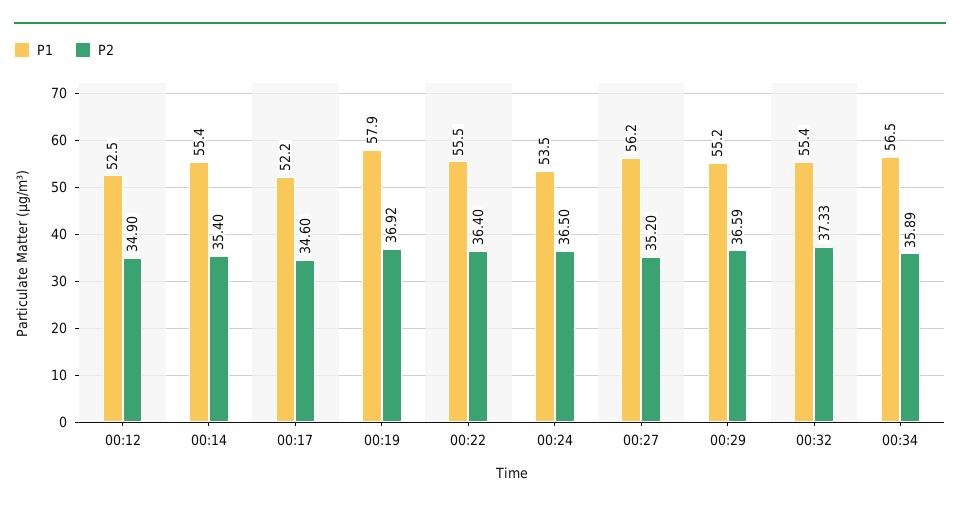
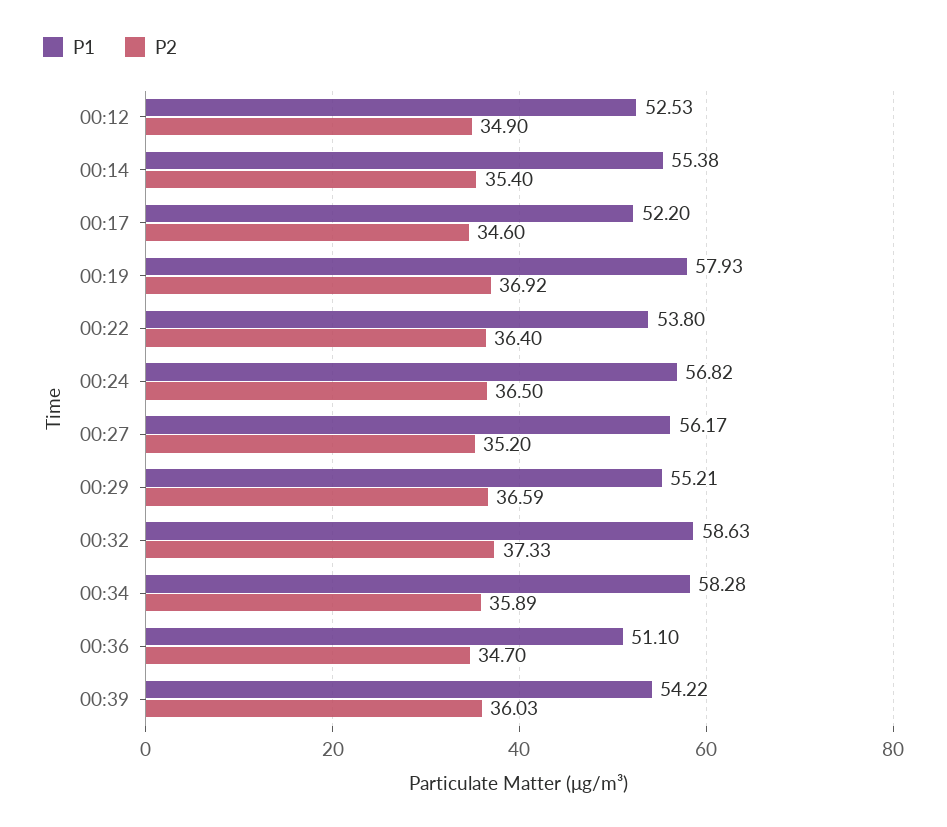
P1, 00:22: 55.5 -> 53.8
P1, 00:24: 53.5 -> 56.82
P1, 00:32: 55.4 -> 58.63
P1, 00:34: 56.5 -> 58.28
P1, 00:36: none -> 51.1
P2, 00:36: none -> 34.7
P1, 00:39: none -> 54.22
P2, 00:39: none -> 36.03

